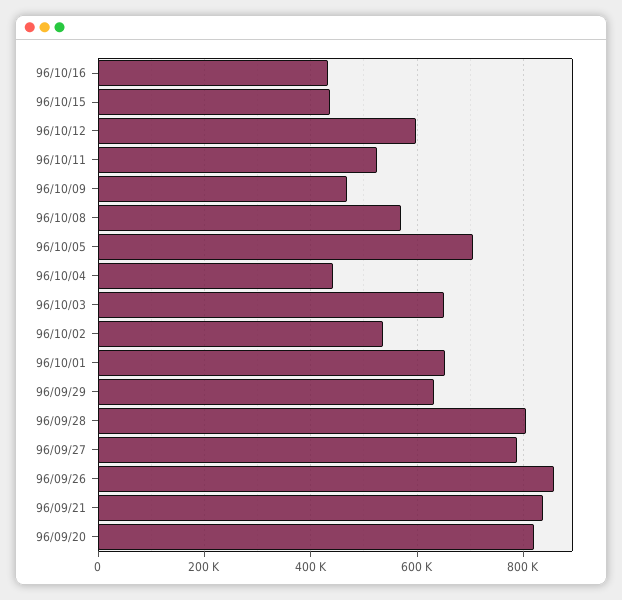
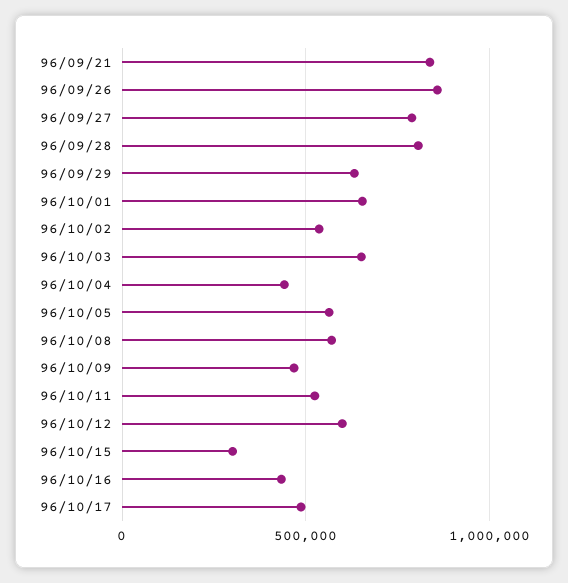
96/10/15: 440000 -> 300000
96/10/05: 700000 -> 550000
96/09/20: 820000 -> none
96/10/17: none -> 500000

